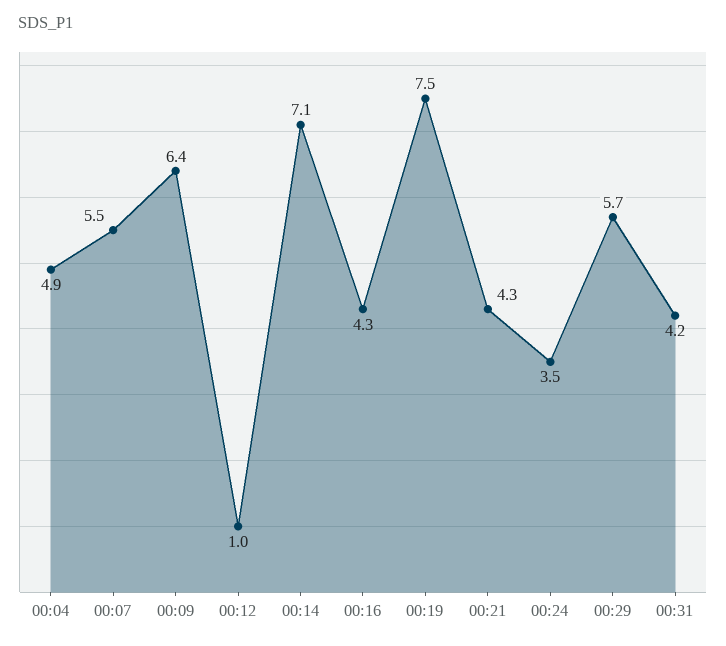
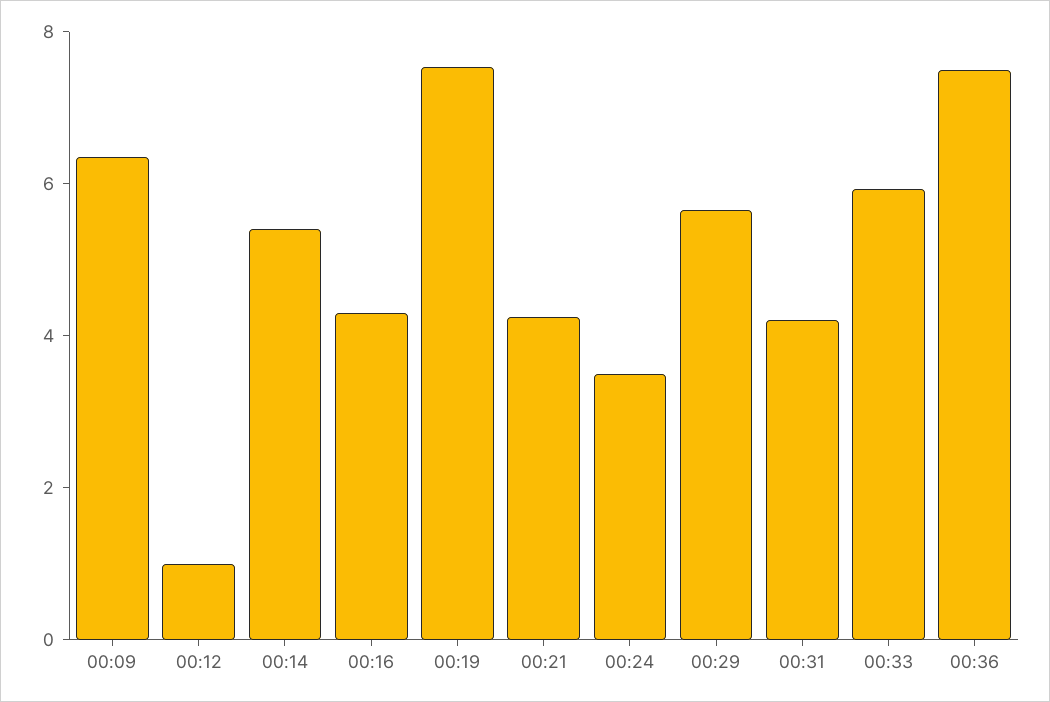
00:04: 4.9 -> none
00:07: 5.5 -> none
00:14: 7.1 -> 5.5
00:33: none -> 6
00:36: none -> 7.5

